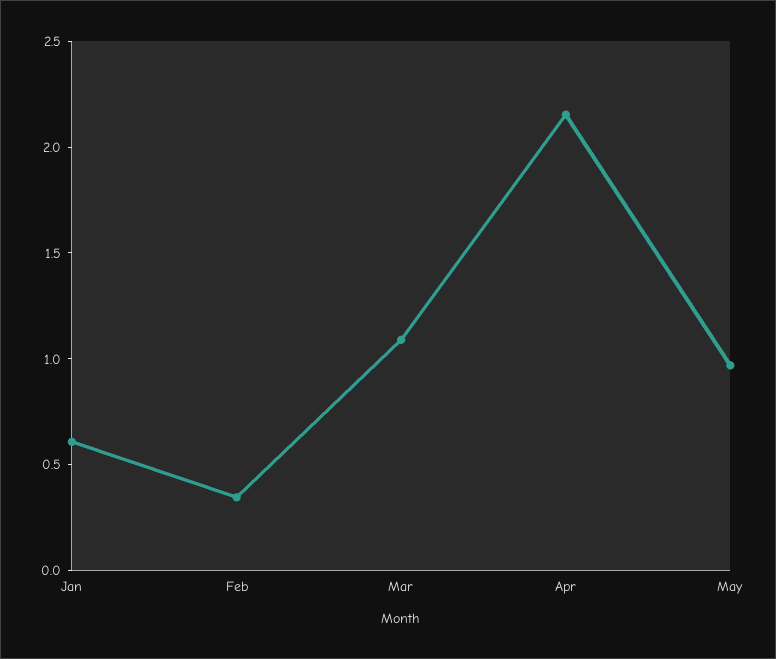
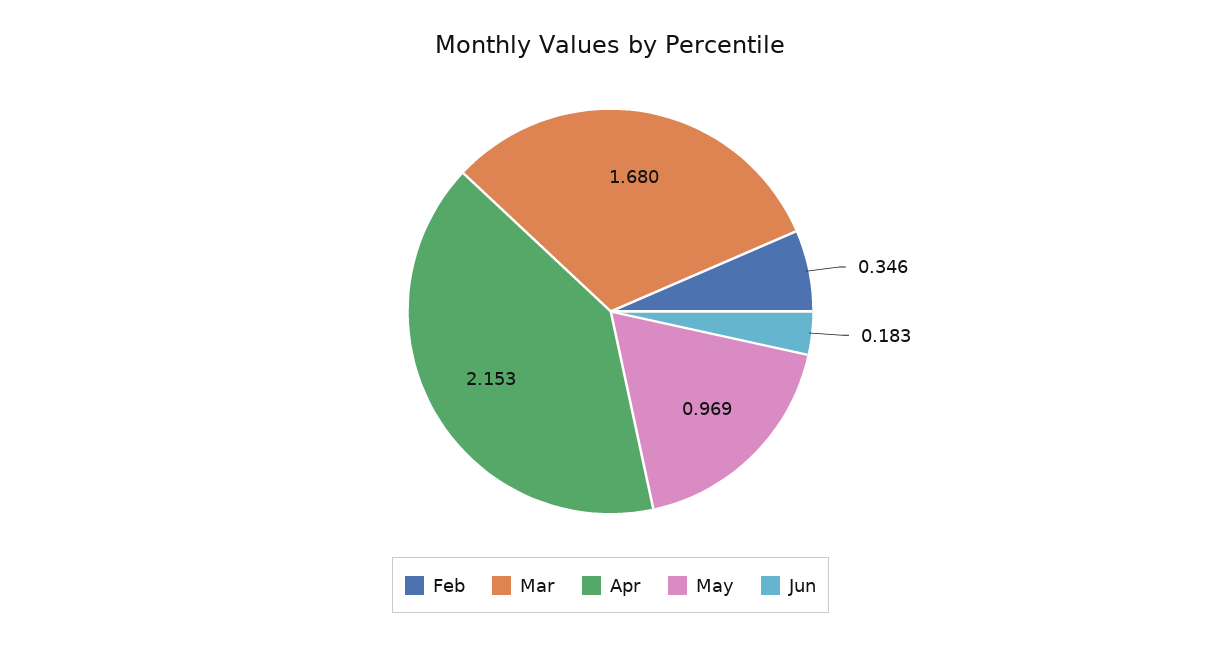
Jan: 0.6 -> none
Mar: 1.1 -> 1.68
Jun: none -> 0.183

